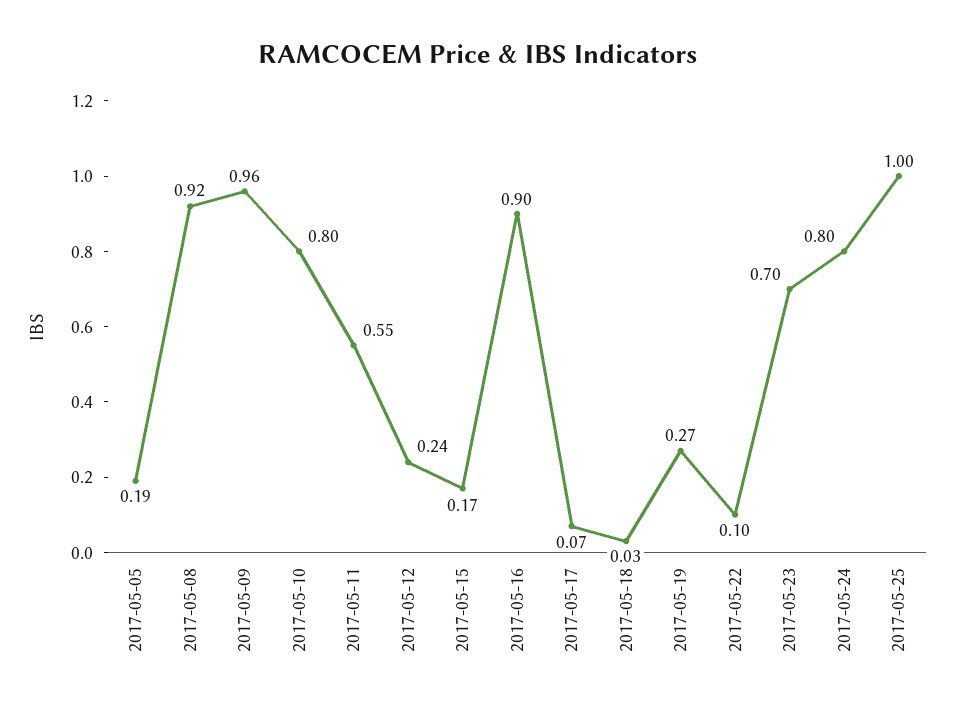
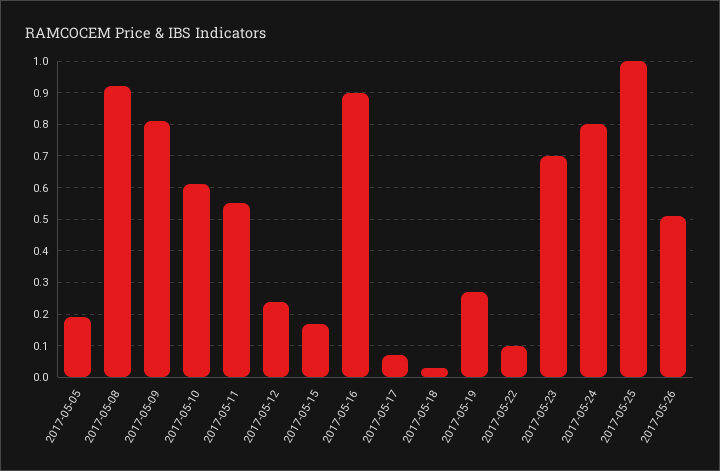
2017-05-09: 0.96 -> 0.8
2017-05-10: 0.8 -> 0.6
2017-05-26: none -> 0.5

